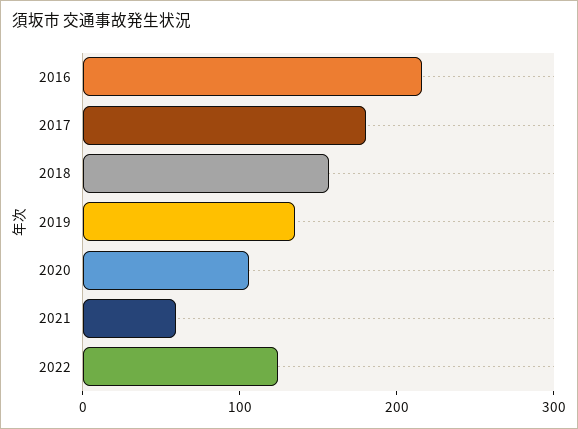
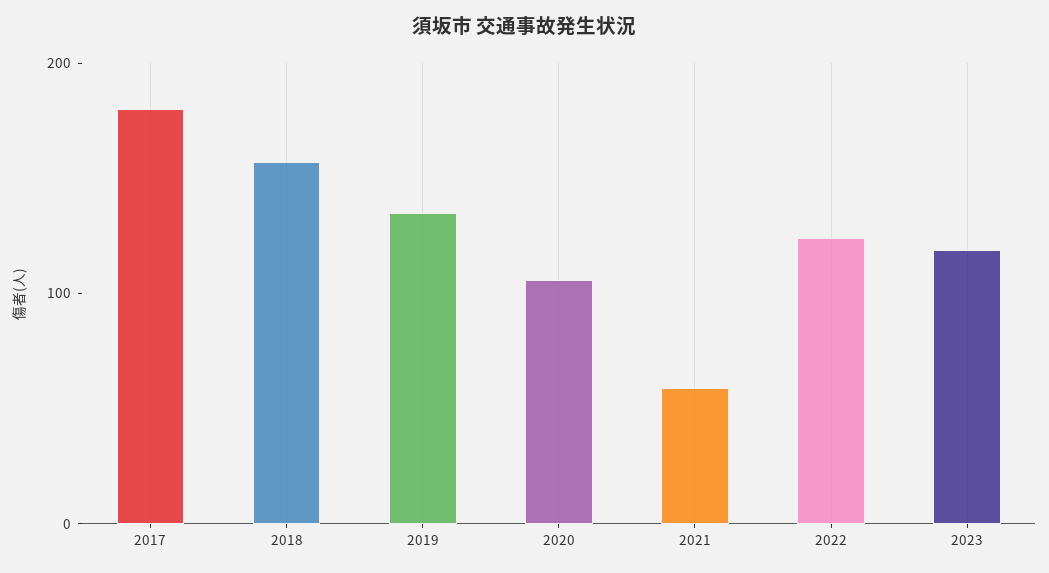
2016: 220 -> none
2023: none -> 120

